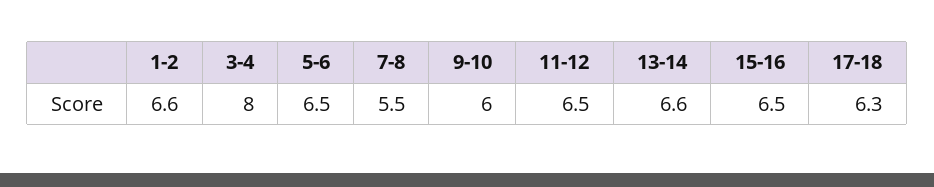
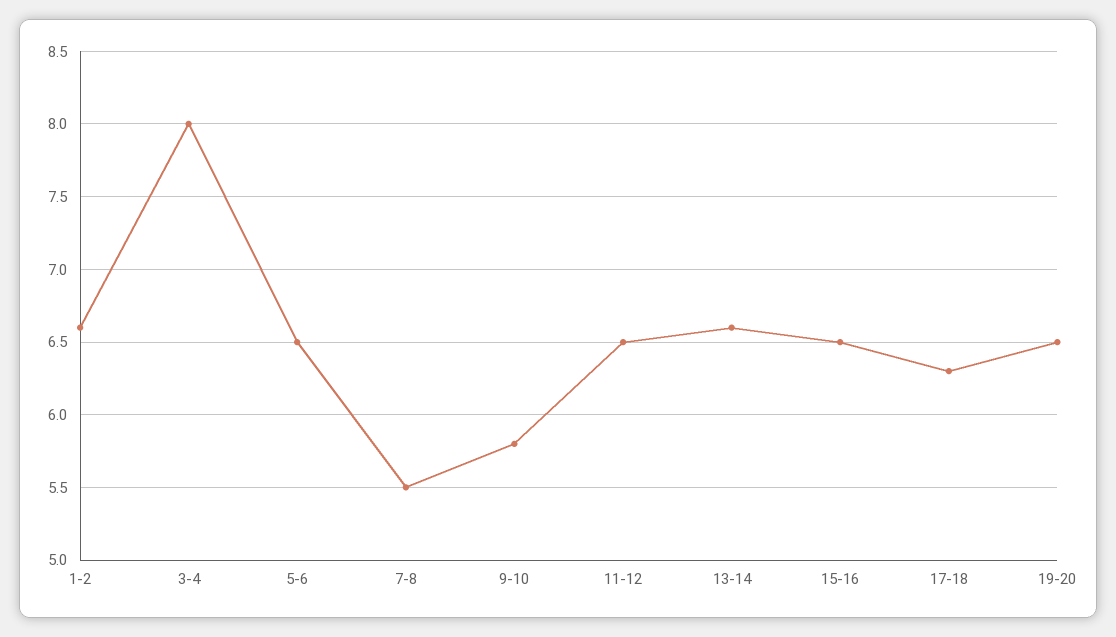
9-10: 6 -> 5.8
19-20: none -> 6.5

